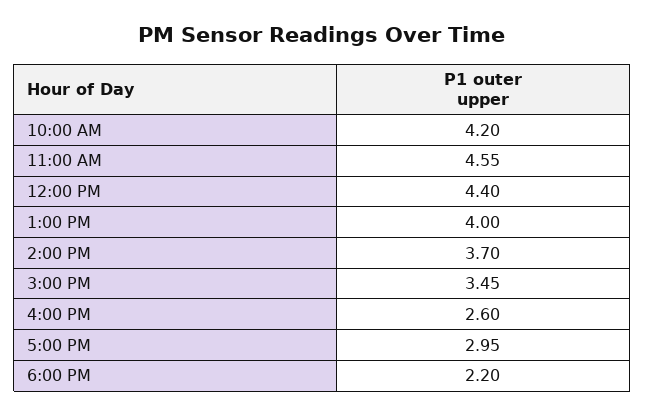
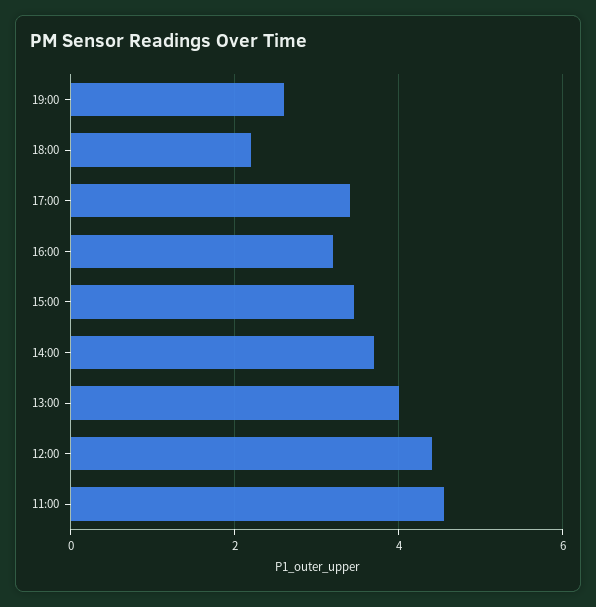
10:00 AM: 4.2 -> none
4:00 PM: 2.6 -> 3.2
5:00 PM: 2.95 -> 3.4
19:00: none -> 2.6

